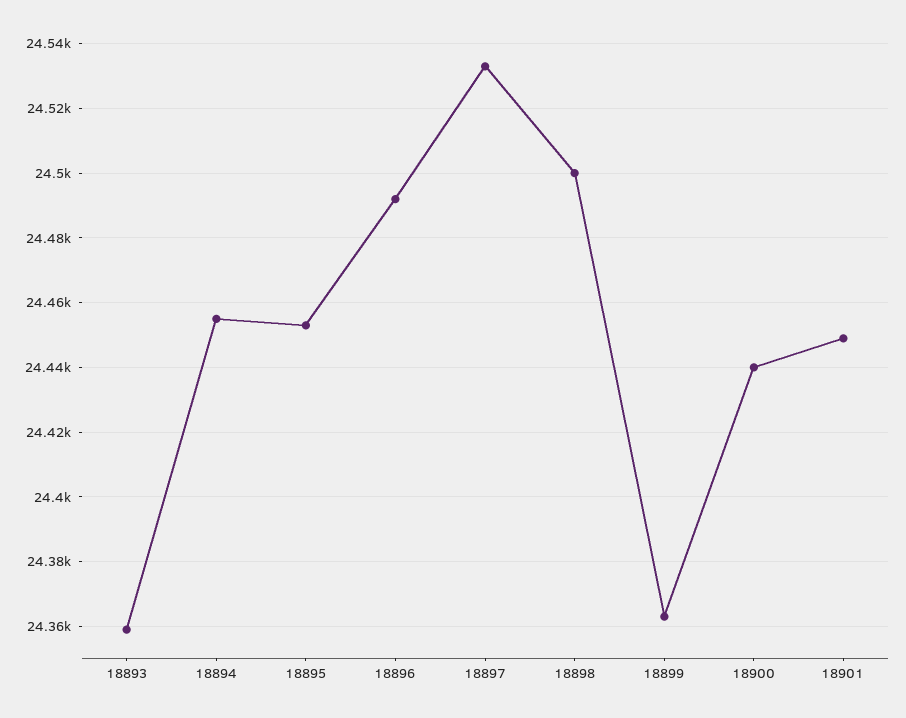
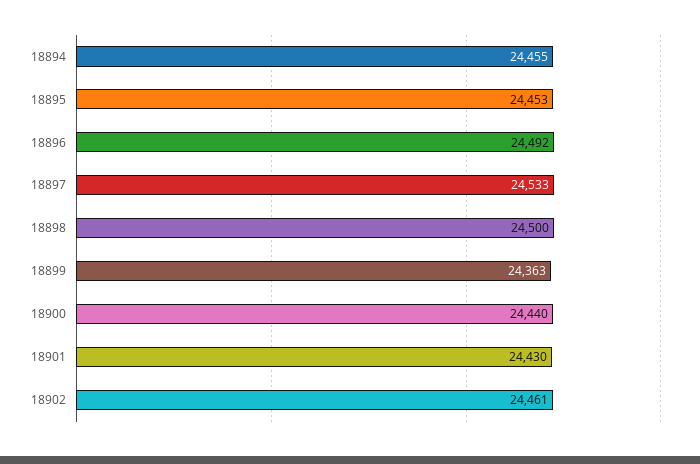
18893: 24360 -> none
18901: 24450 -> 24430
18902: none -> 24461

